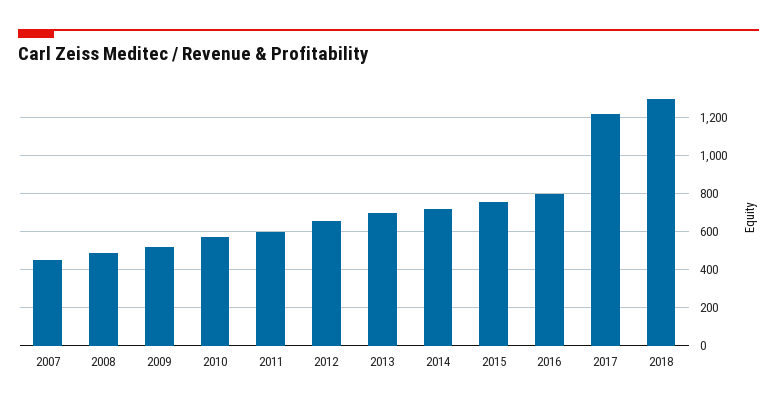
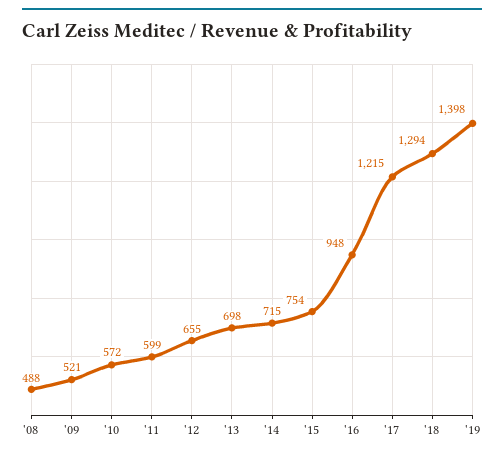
2007: 450 -> none
2016: 800 -> 948
'19: none -> 1398

